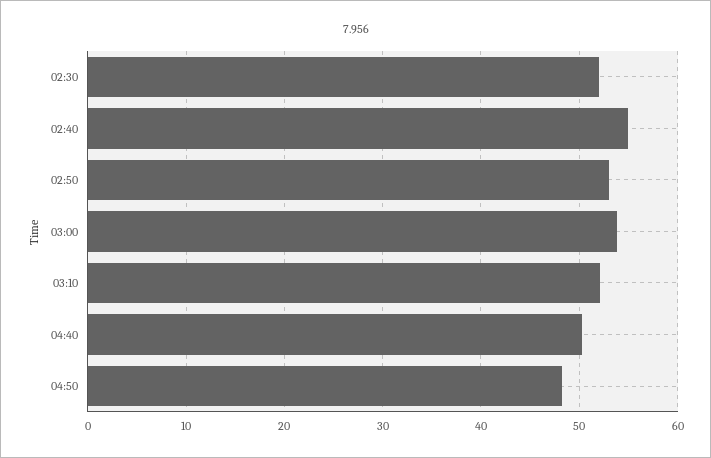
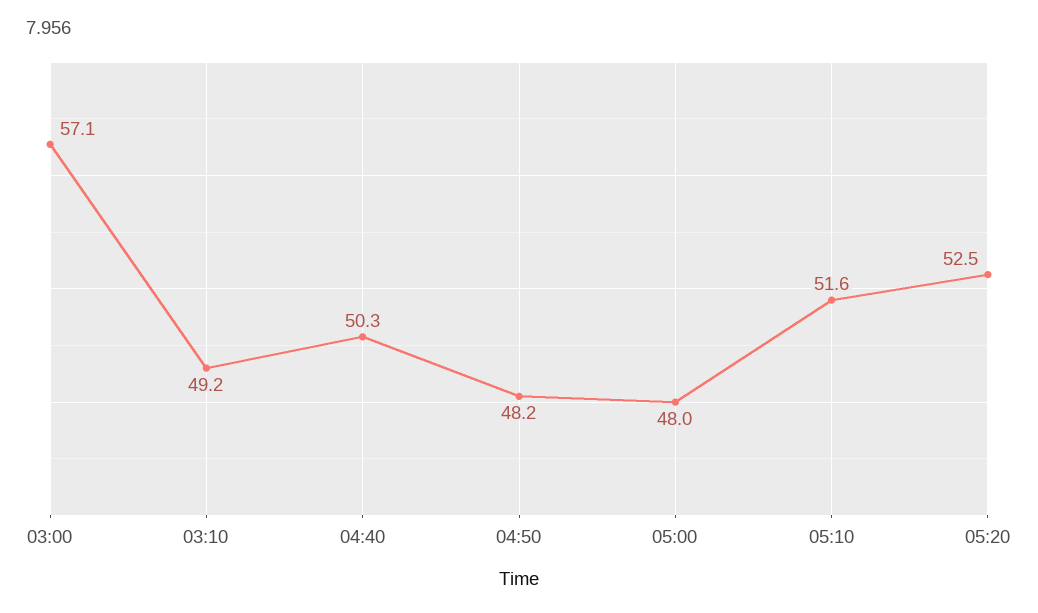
02:30: 52 -> none
02:40: 55 -> none
02:50: 53 -> none
03:00: 54 -> 57.1
03:10: 52 -> 49.2
05:00: none -> 48
05:10: none -> 51.6
05:20: none -> 52.5

